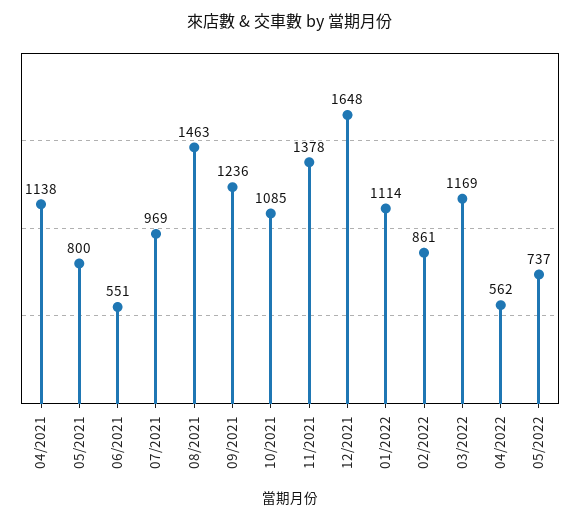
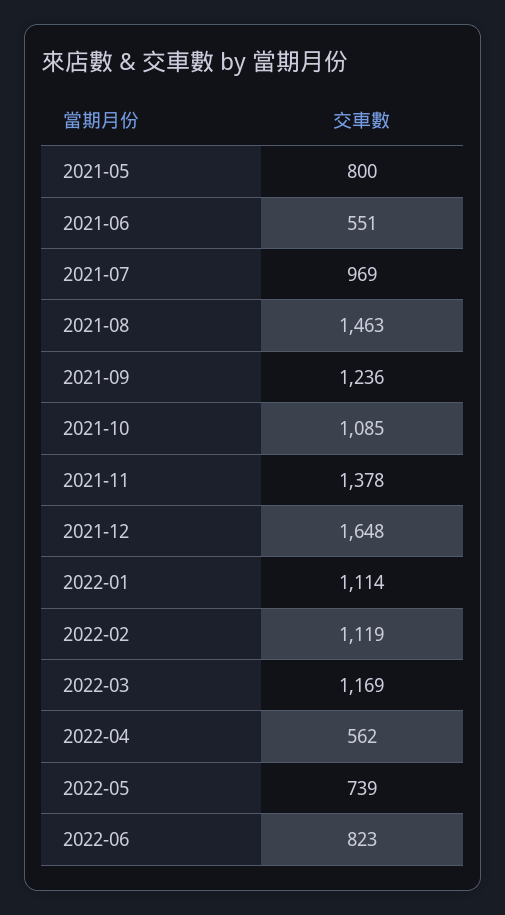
04/2021: 1138 -> none
02/2022: 861 -> 1119
05/2022: 737 -> 739
2022-06: none -> 823

